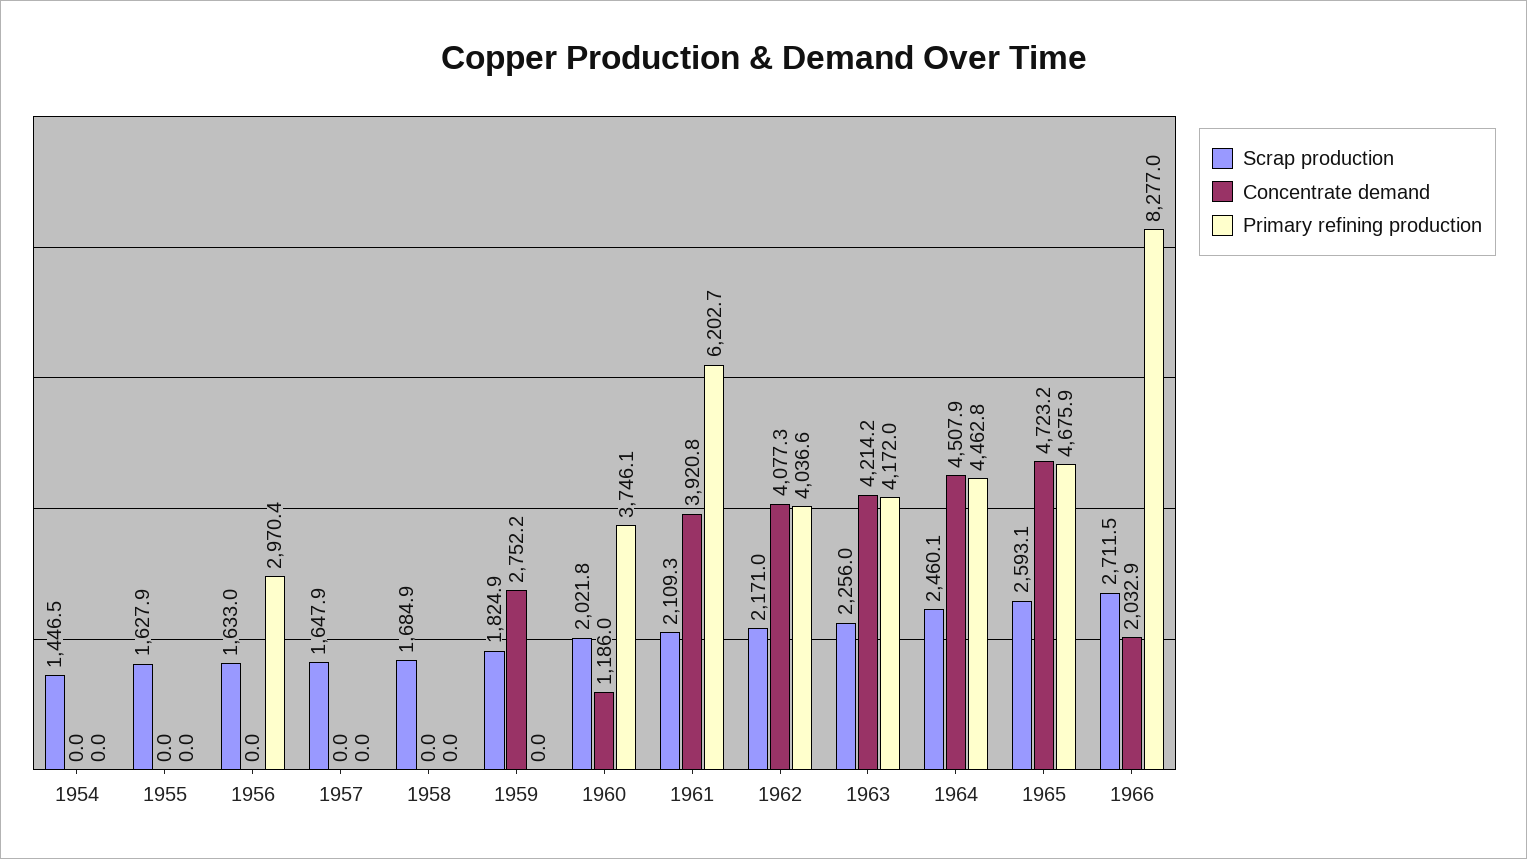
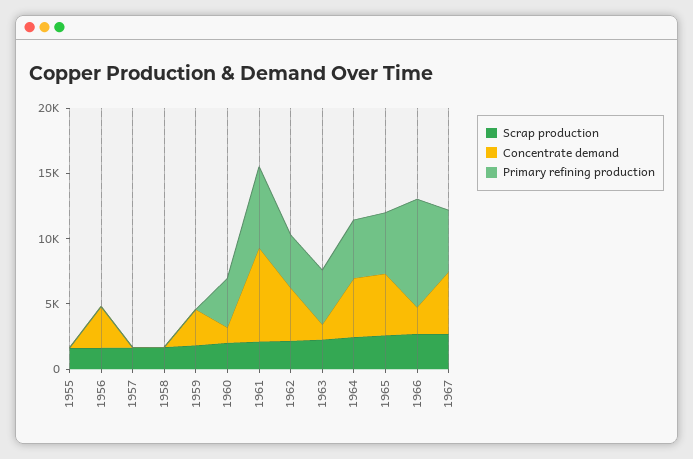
Scrap production, 1954: 1446.5 -> none
Concentrate demand, 1954: 0 -> none
Primary refining production, 1954: 0 -> none
Concentrate demand, 1956: 0 -> 3000
Primary refining production, 1956: 2970.4 -> 0
Concentrate demand, 1961: 3920.8 -> 7000
Concentrate demand, 1963: 4214.2 -> 1000
Scrap production, 1967: none -> 3000
Concentrate demand, 1967: none -> 5000
Primary refining production, 1967: none -> 5000

